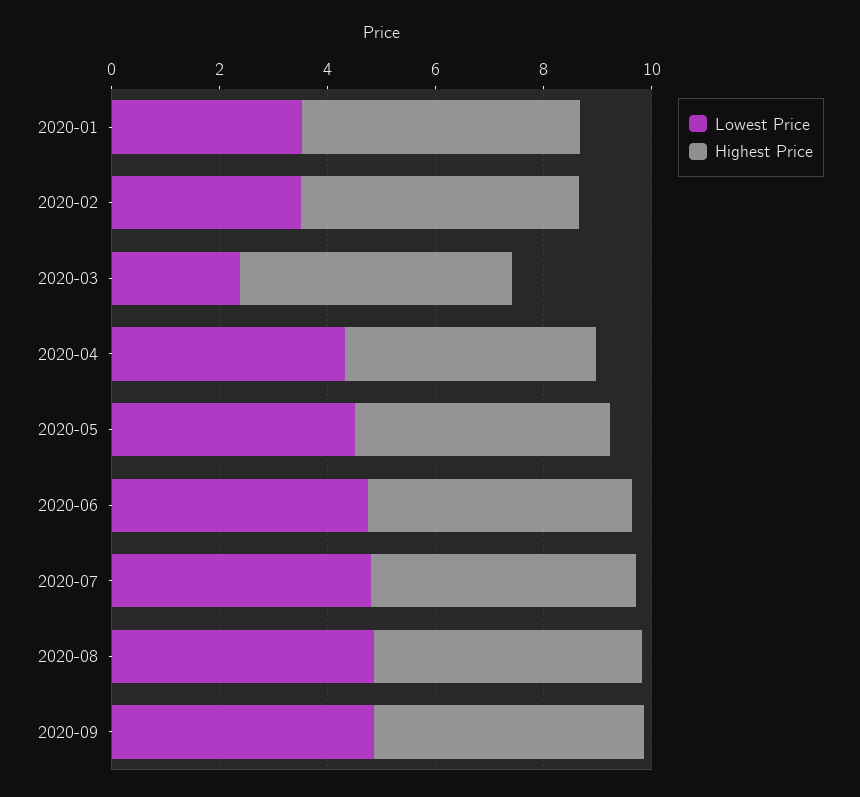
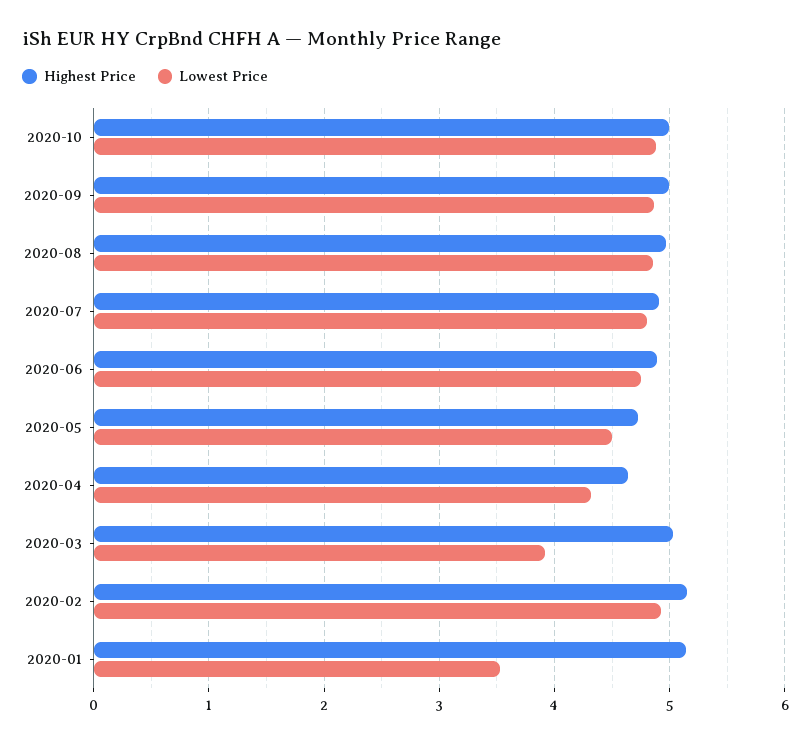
Lowest Price, 2020-02: 3.5 -> 4.9
Lowest Price, 2020-03: 2.5 -> 3.9
Highest Price, 2020-10: none -> 5
Lowest Price, 2020-10: none -> 4.9

